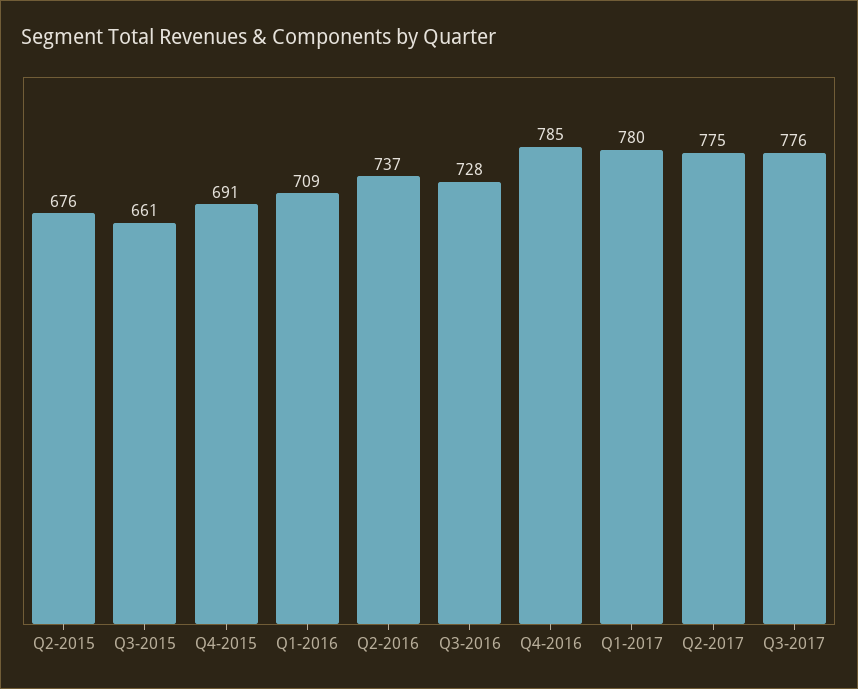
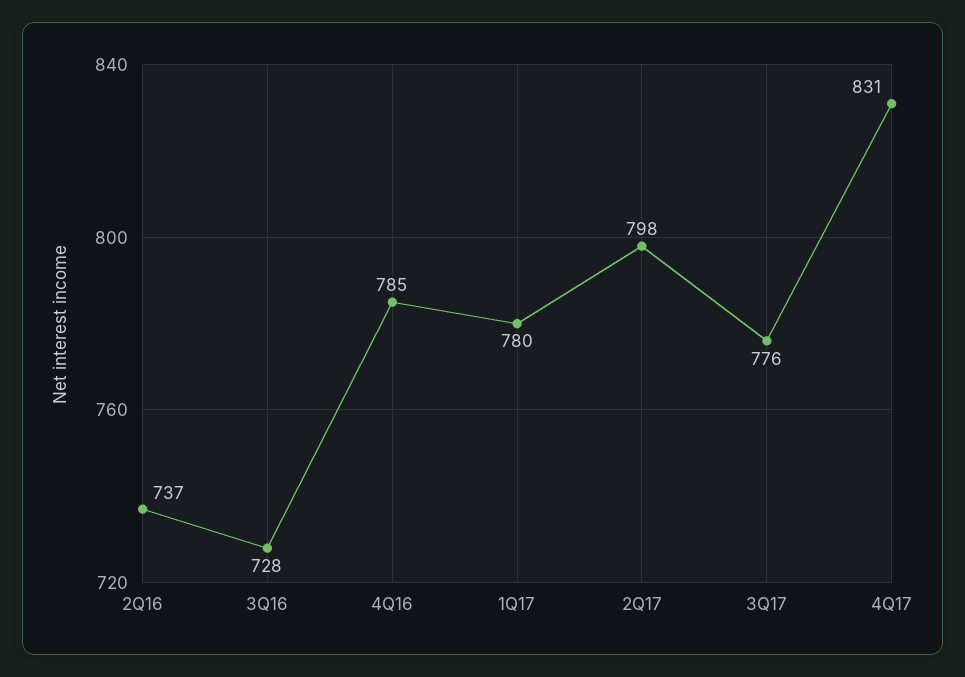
Q2-2015: 676 -> none
Q3-2015: 661 -> none
Q4-2015: 691 -> none
Q1-2016: 709 -> none
Q2-2017: 775 -> 798
4Q17: none -> 831

